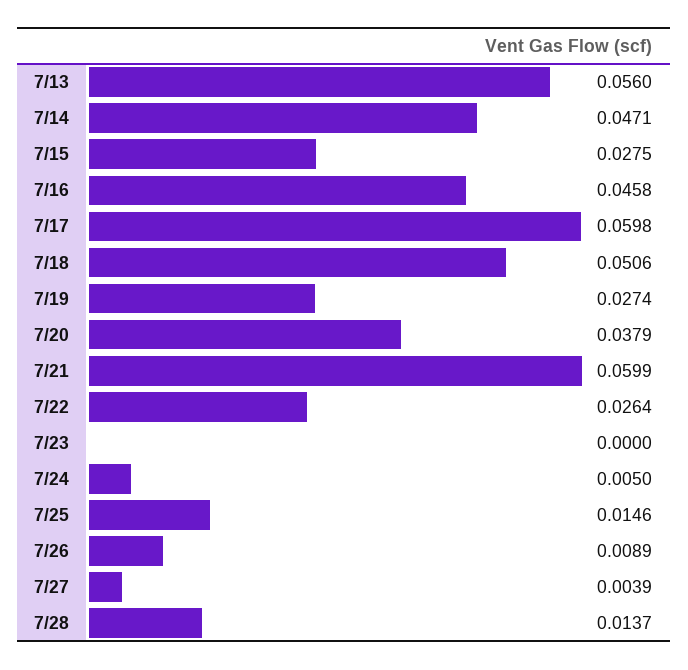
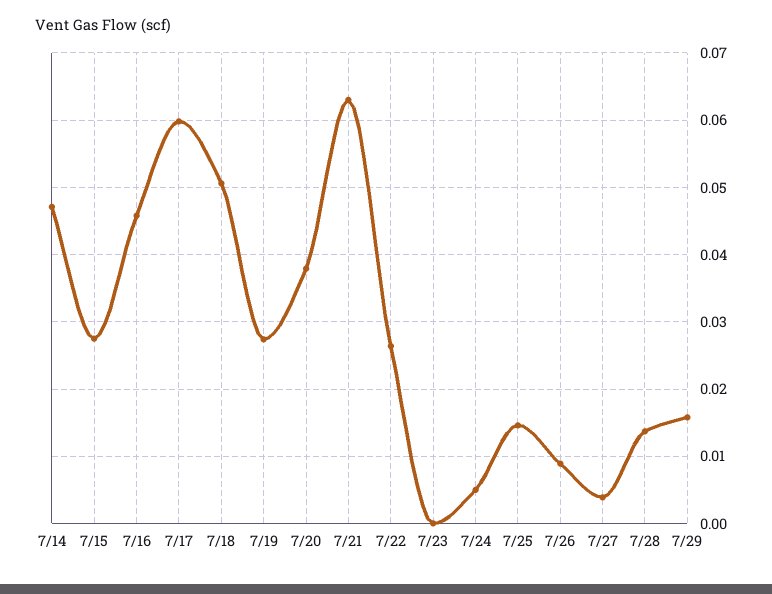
7/13: 0.056 -> none
7/21: 0.0599 -> 0.063
7/29: none -> 0.016

